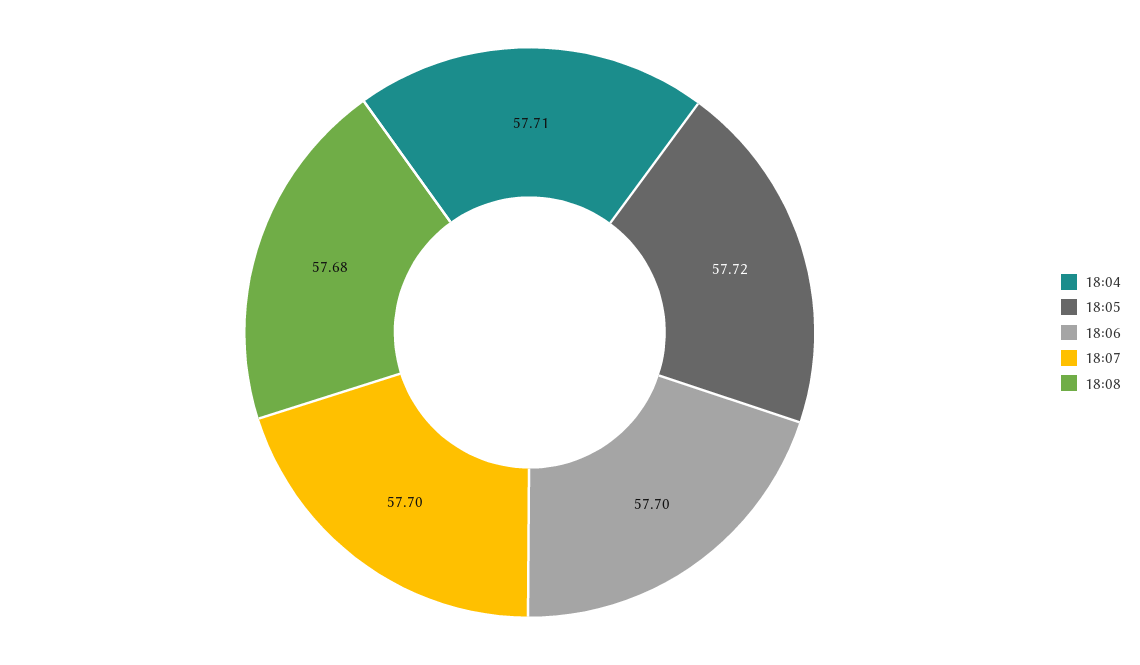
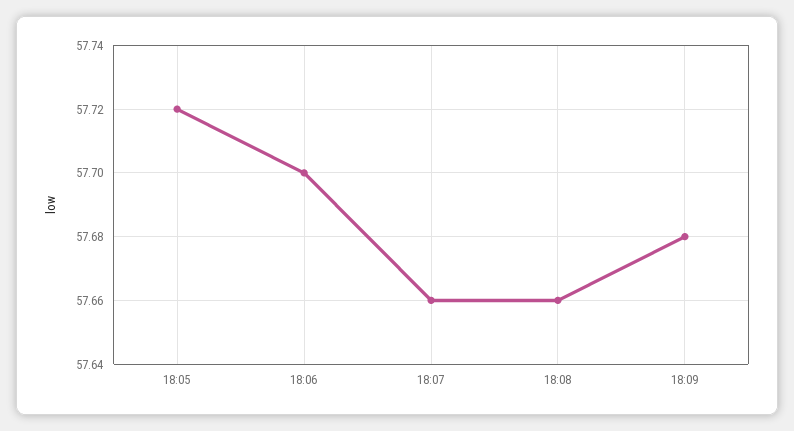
18:04: 57.71 -> none
18:07: 57.7 -> 57.66
18:08: 57.68 -> 57.66
18:09: none -> 57.68

